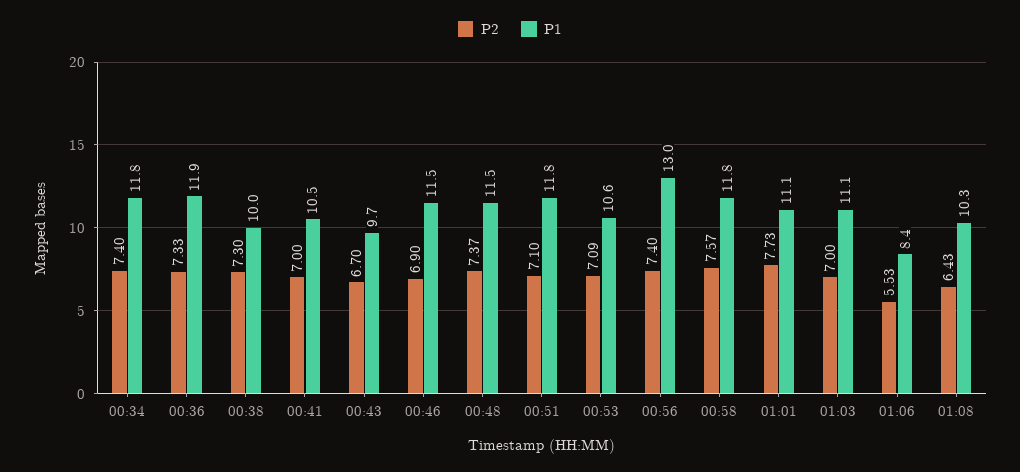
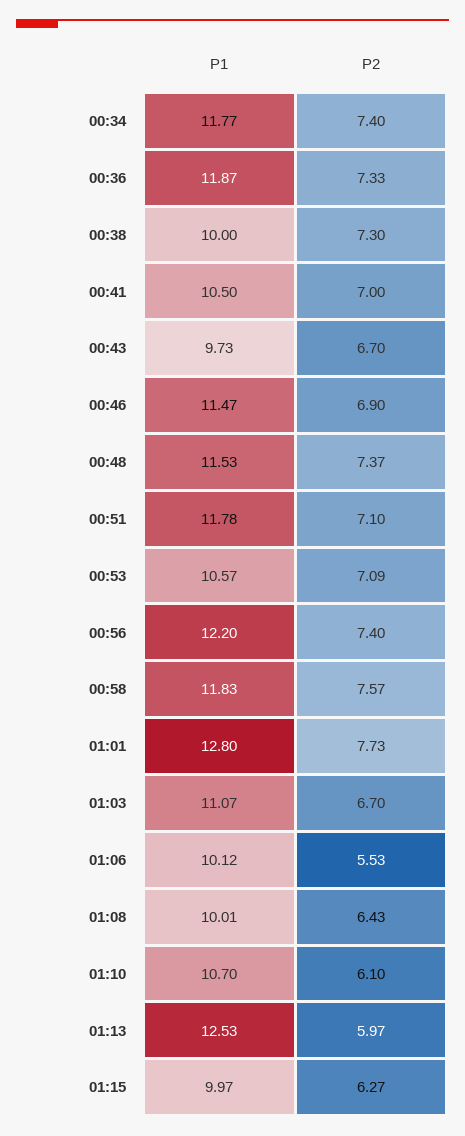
P1, 00:56: 13 -> 12.2
P1, 01:01: 11.1 -> 12.8
P2, 01:03: 7 -> 6.7
P1, 01:06: 8.4 -> 10.12
P1, 01:08: 10.3 -> 10.01
P1, 01:10: none -> 10.7
P2, 01:10: none -> 6.1
P1, 01:13: none -> 12.53
P2, 01:13: none -> 5.97
P1, 01:15: none -> 9.97
P2, 01:15: none -> 6.27

